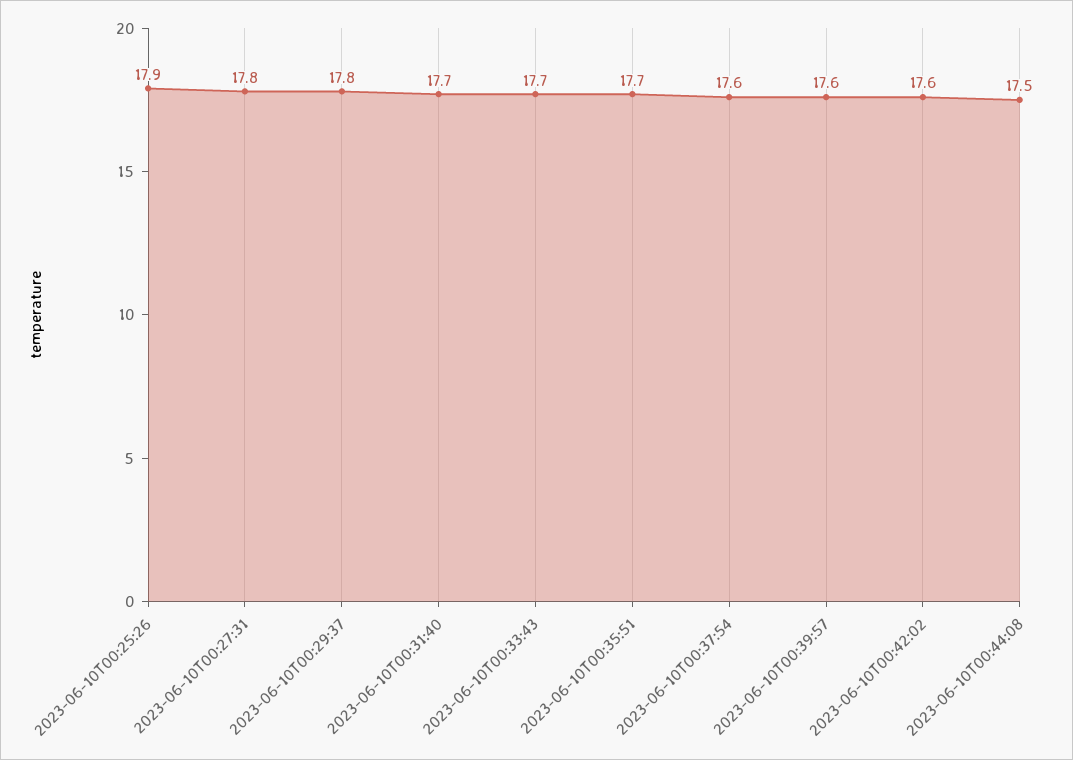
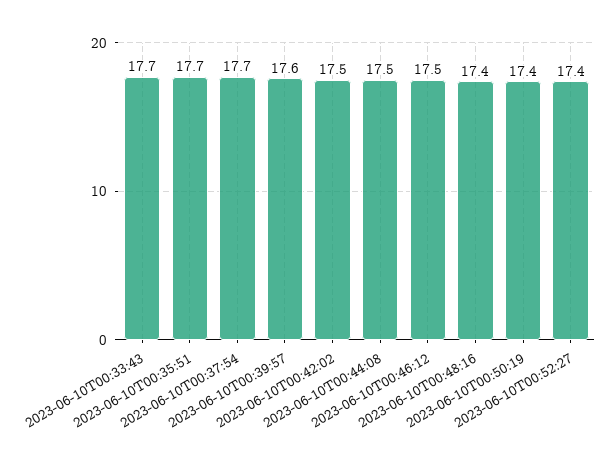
2023-06-10T00:25:26: 17.9 -> none
2023-06-10T00:27:31: 17.8 -> none
2023-06-10T00:29:37: 17.8 -> none
2023-06-10T00:31:40: 17.7 -> none
2023-06-10T00:37:54: 17.6 -> 17.7
2023-06-10T00:42:02: 17.6 -> 17.5
2023-06-10T00:46:12: none -> 17.5
2023-06-10T00:48:16: none -> 17.4
2023-06-10T00:50:19: none -> 17.4
2023-06-10T00:52:27: none -> 17.4

